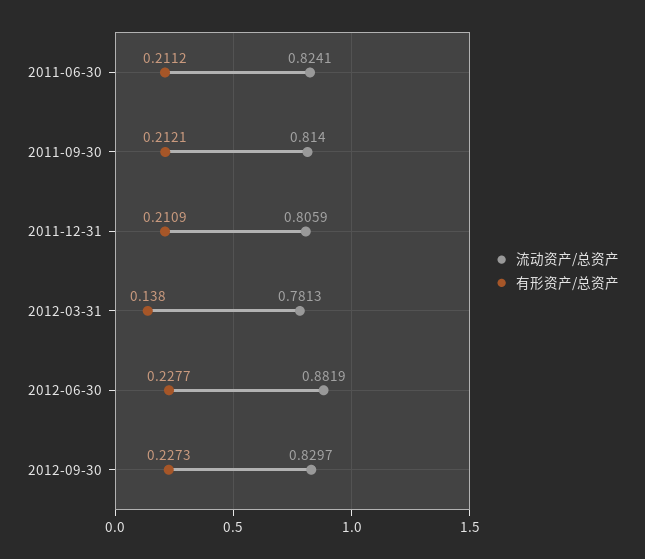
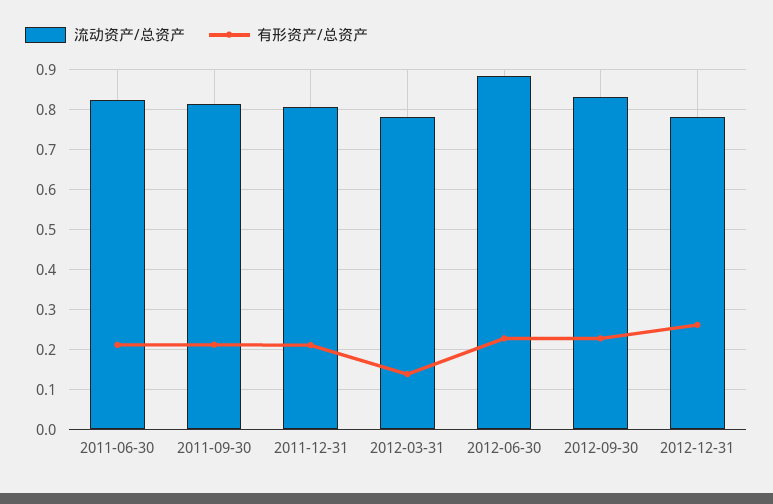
流动资产/总资产, 2012-12-31: none -> 0.78
有形资产/总资产, 2012-12-31: none -> 0.26

